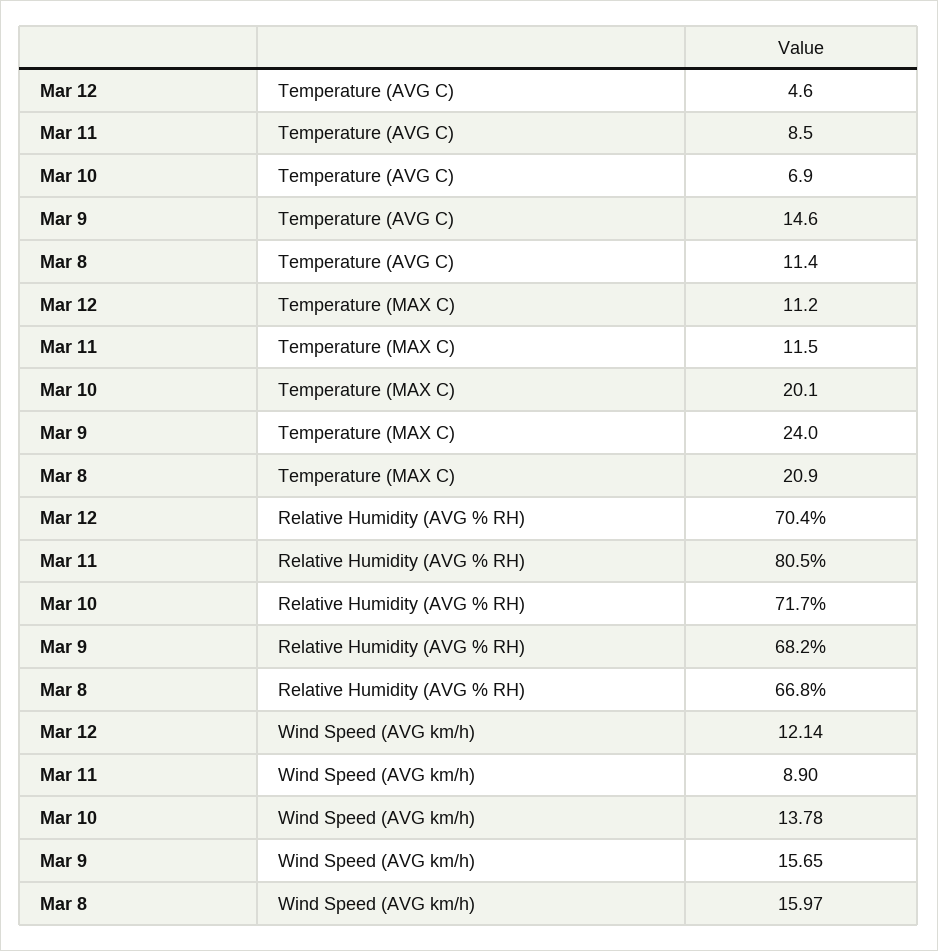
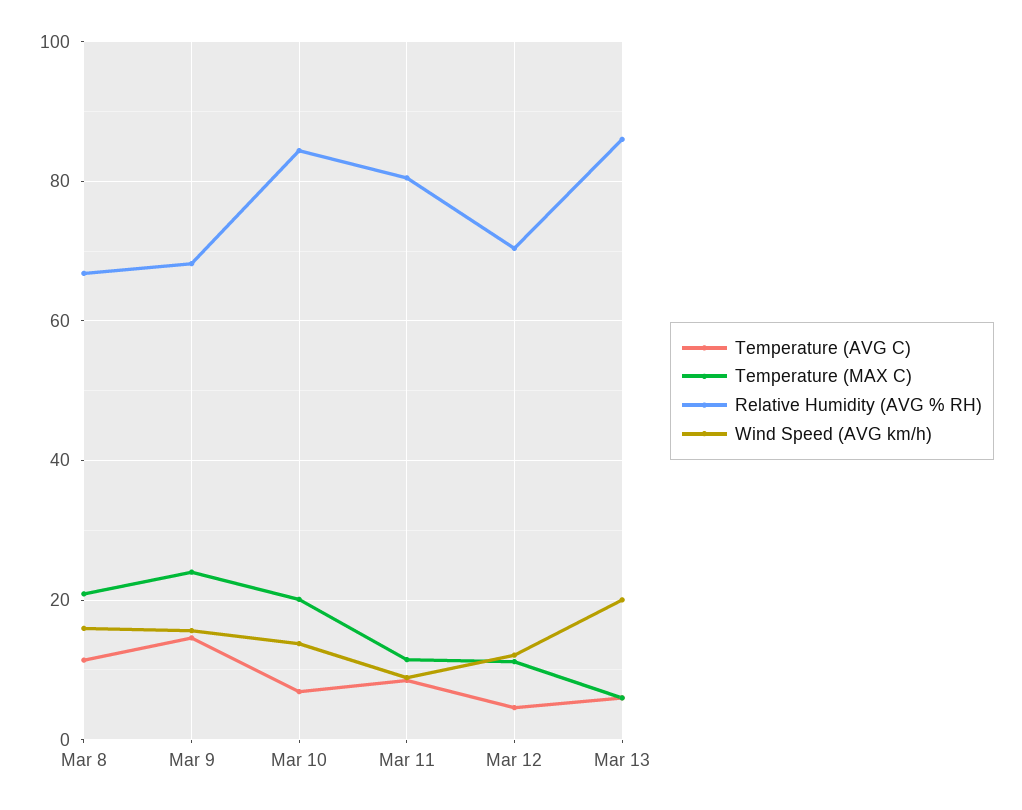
Relative Humidity (AVG % RH), Mar 10: 71.7 -> 84
Temperature (AVG C), Mar 13: none -> 6
Temperature (MAX C), Mar 13: none -> 6
Relative Humidity (AVG % RH), Mar 13: none -> 86
Wind Speed (AVG km/h), Mar 13: none -> 20

